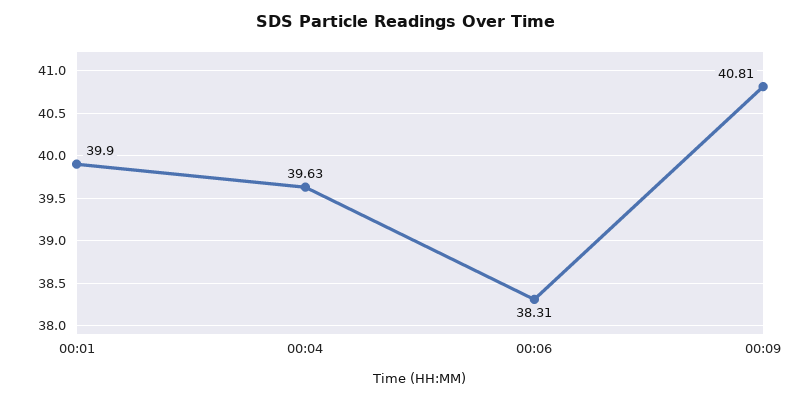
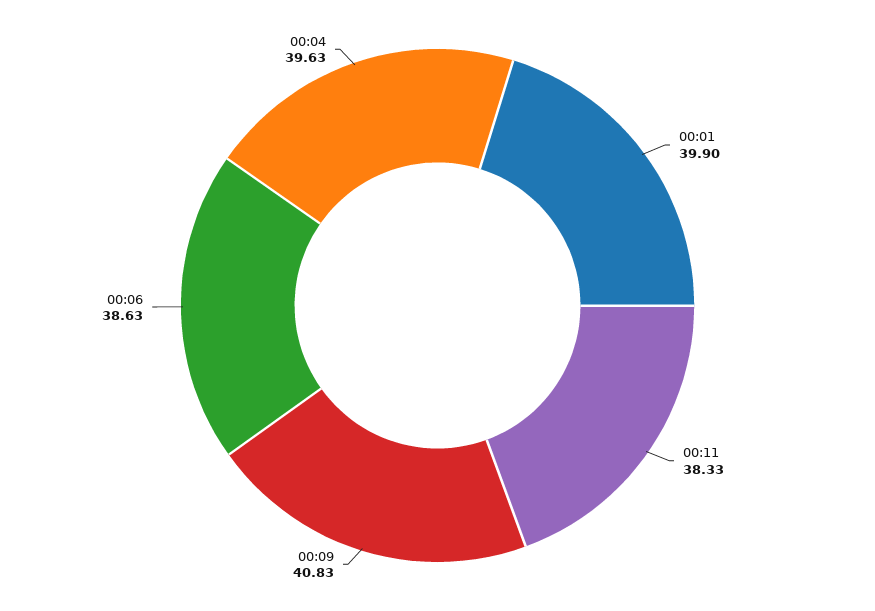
00:06: 38.31 -> 38.63
00:09: 40.81 -> 40.83
00:11: none -> 38.33

